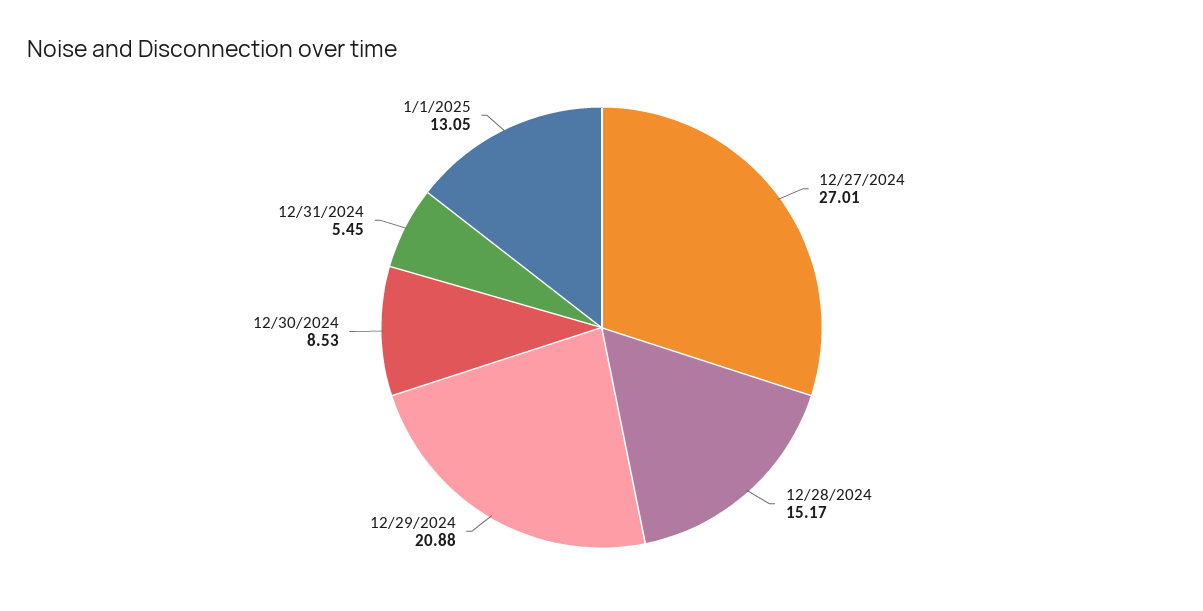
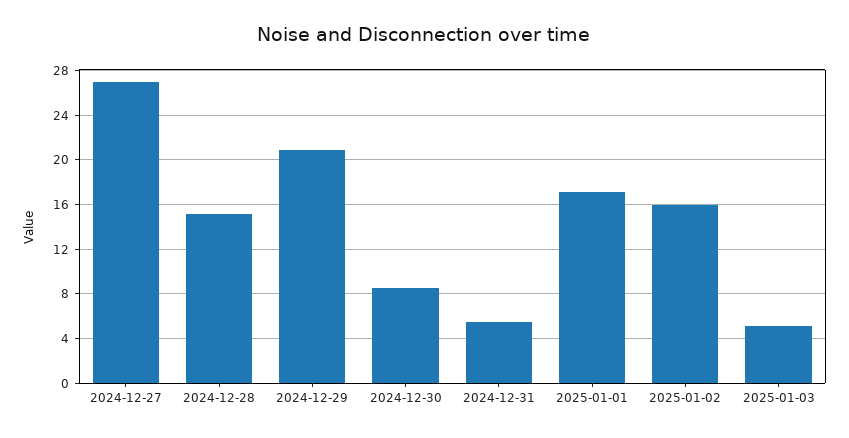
1/1/2025: 13.05 -> 17
2025-01-02: none -> 16
2025-01-03: none -> 5

